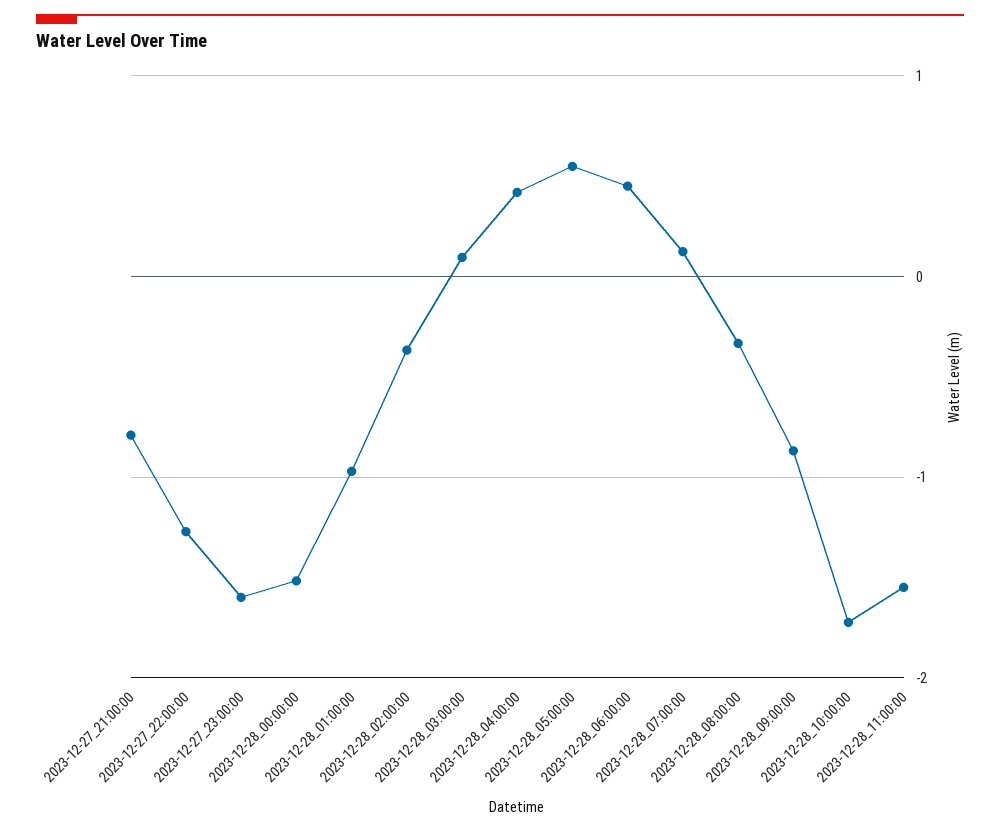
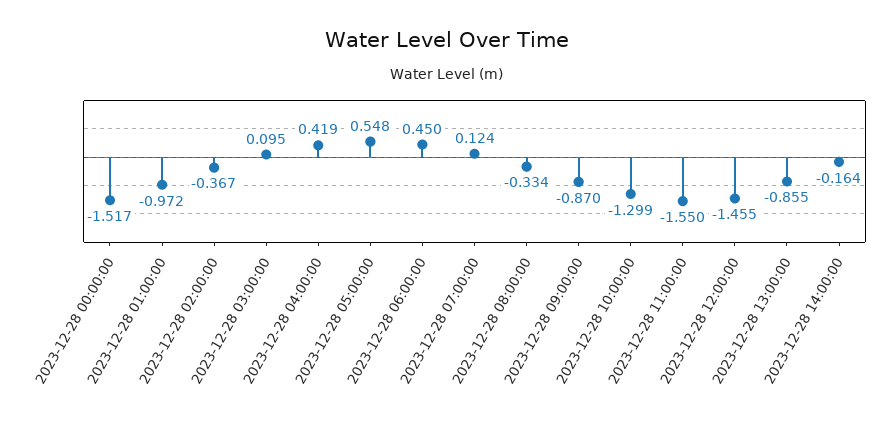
2023-12-27_21:00:00: -0.8 -> none
2023-12-27_22:00:00: -1.3 -> none
2023-12-27_23:00:00: -1.6 -> none
2023-12-28_10:00:00: -1.7 -> -1.299
2023-12-28 12:00:00: none -> -1.455
2023-12-28 13:00:00: none -> -0.855
2023-12-28 14:00:00: none -> -0.164

